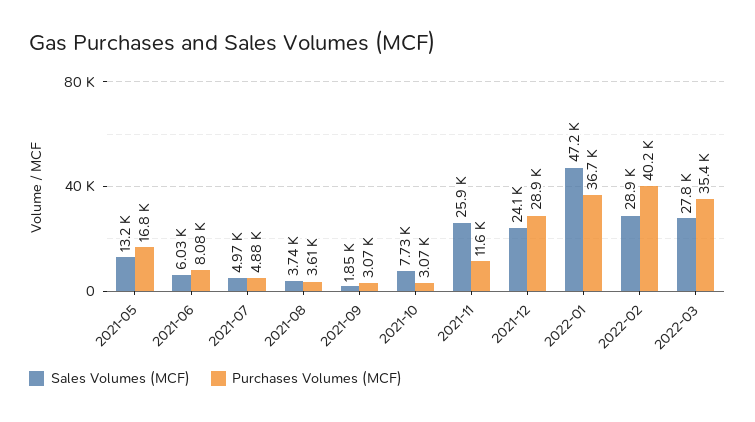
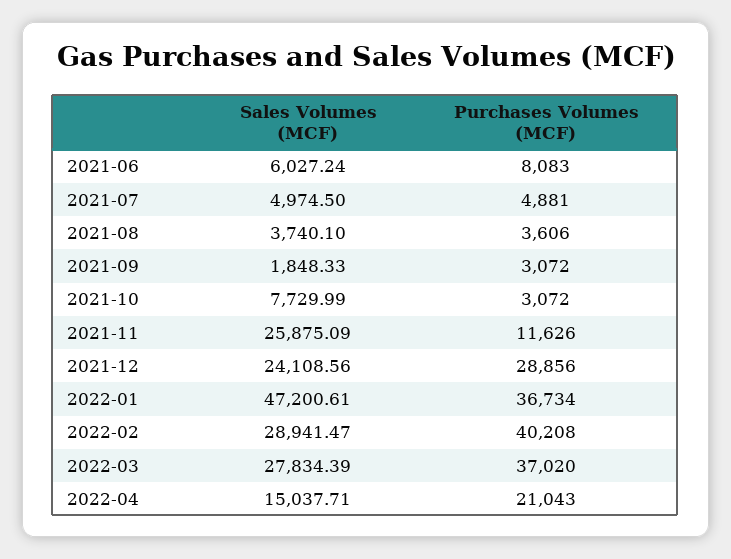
Sales Volumes (MCF), 2021-05: 13200 -> none
Purchases Volumes (MCF), 2021-05: 16800 -> none
Purchases Volumes (MCF), 2022-03: 35400 -> 37020
Sales Volumes (MCF), 2022-04: none -> 15037.71
Purchases Volumes (MCF), 2022-04: none -> 21043

